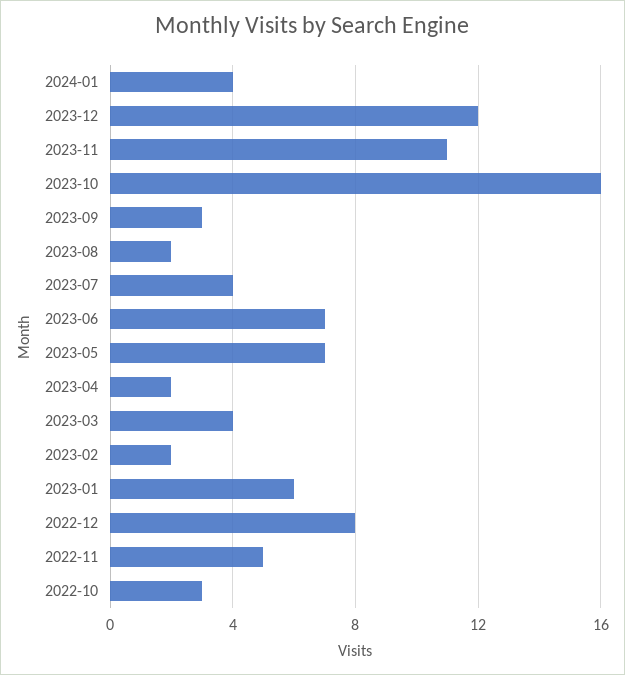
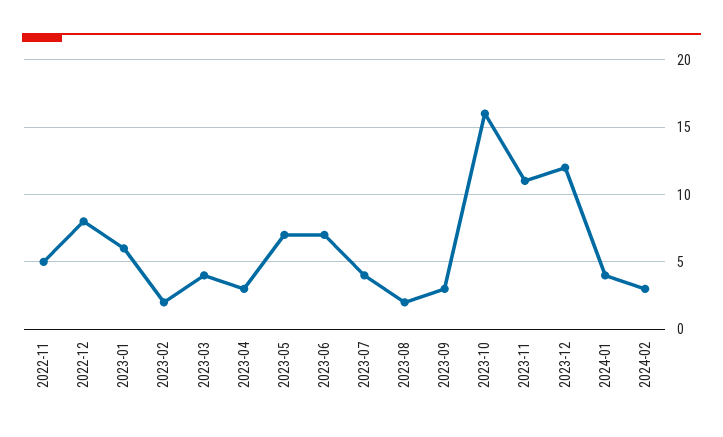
2023-04: 2 -> 3
2022-10: 3 -> none
2024-02: none -> 3

